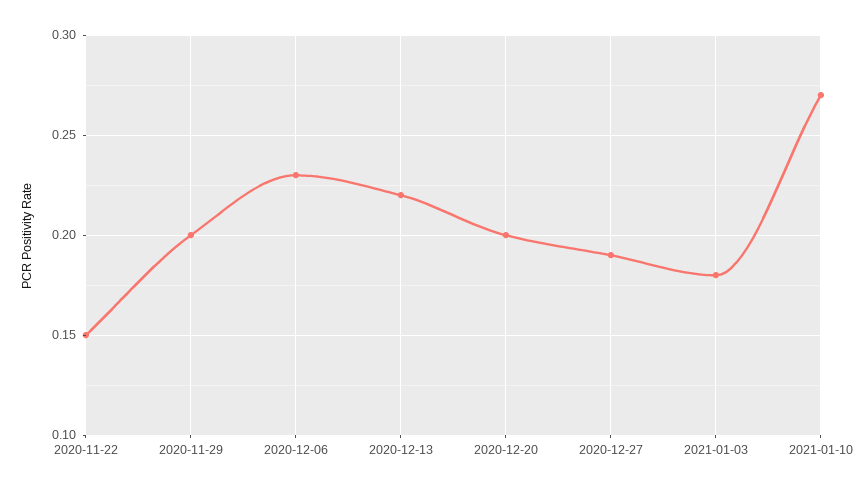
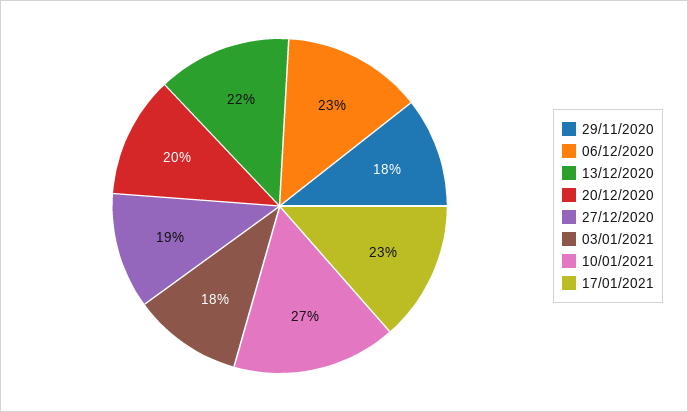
2020-11-22: 0.15 -> none
2020-11-29: 0.2 -> 0.18
17/01/2021: none -> 0.23

